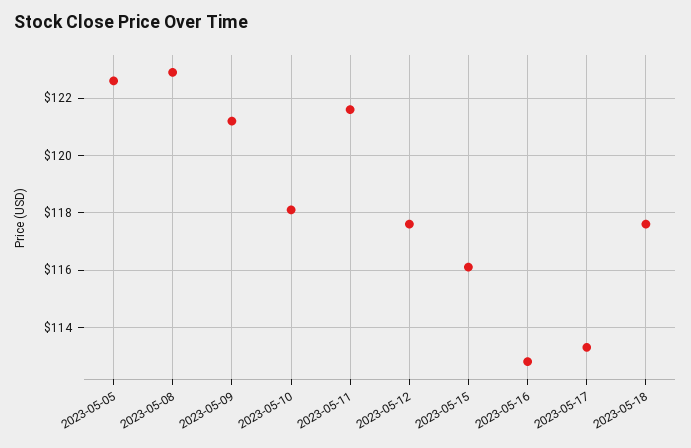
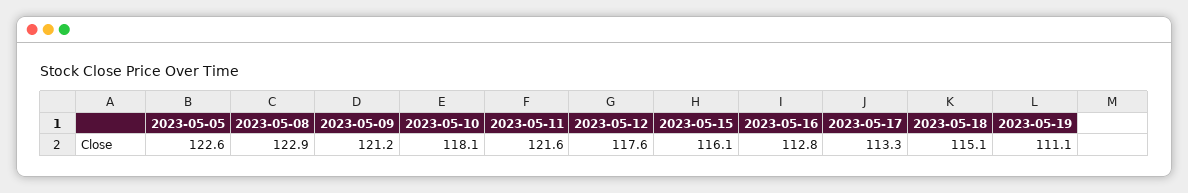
2023-05-18: 117.5 -> 115.1
2023-05-19: none -> 111.1

